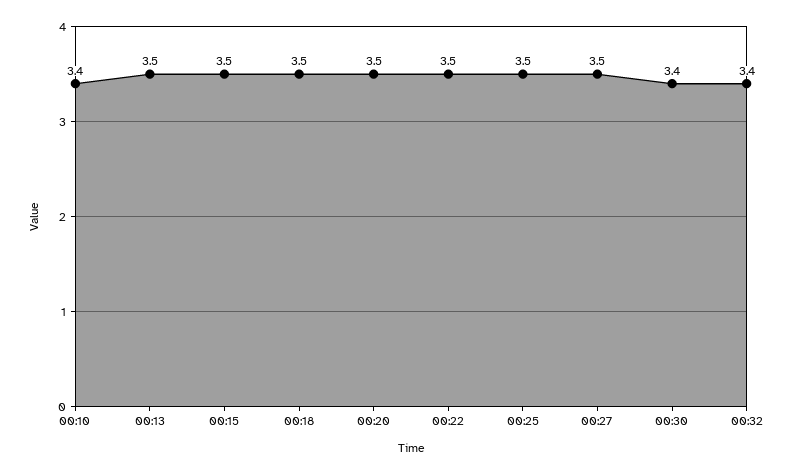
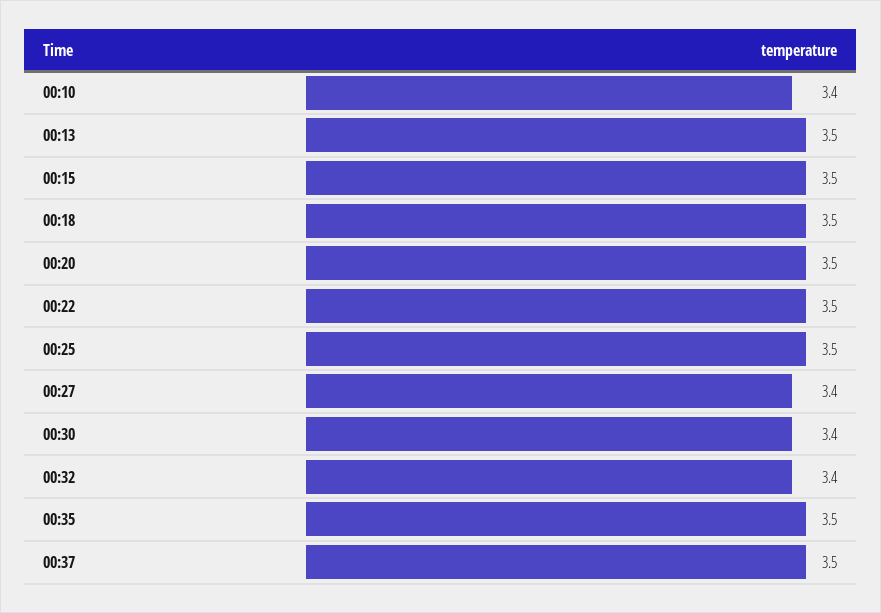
00:27: 3.5 -> 3.4
00:35: none -> 3.5
00:37: none -> 3.5

